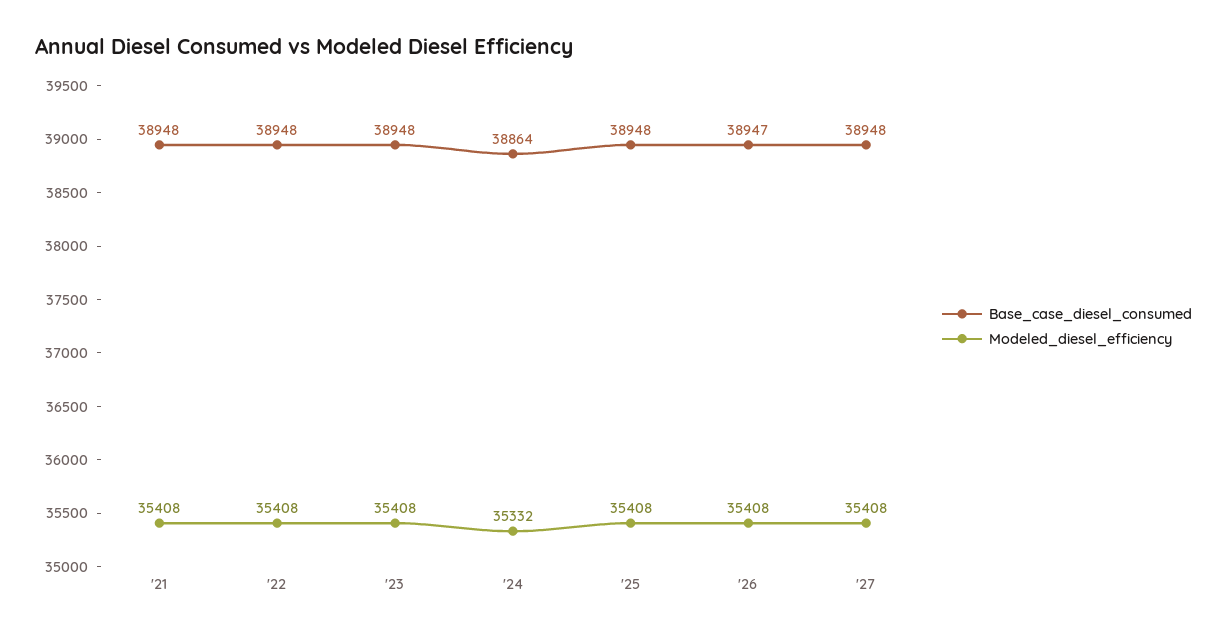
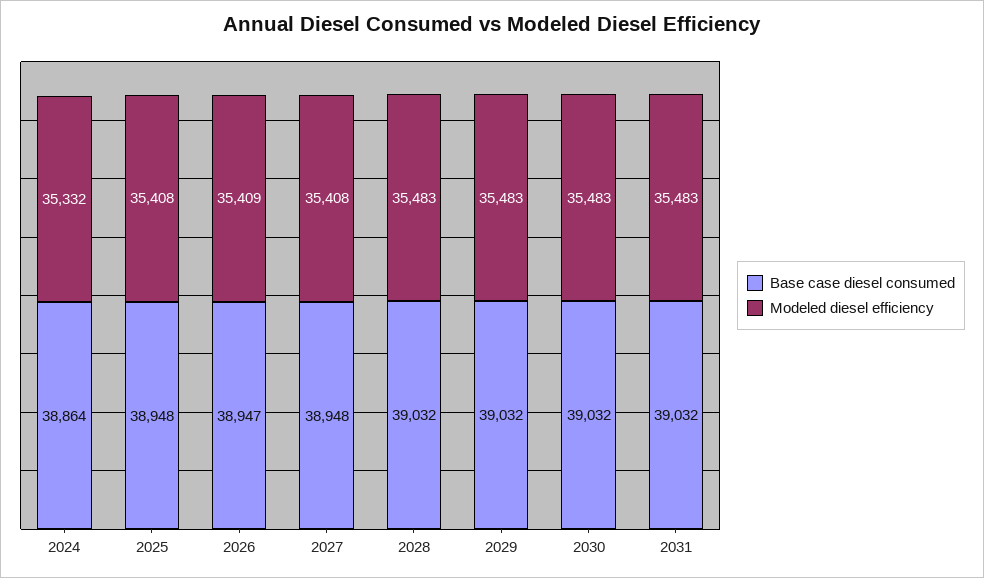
Base_case_diesel_consumed, '21: 38948 -> none
Modeled_diesel_efficiency, '21: 35408 -> none
Base_case_diesel_consumed, '22: 38948 -> none
Modeled_diesel_efficiency, '22: 35408 -> none
Base_case_diesel_consumed, '23: 38948 -> none
Modeled_diesel_efficiency, '23: 35408 -> none
Modeled_diesel_efficiency, '26: 35408 -> 35409
Base_case_diesel_consumed, 2028: none -> 39032
Modeled_diesel_efficiency, 2028: none -> 35483
Base_case_diesel_consumed, 2029: none -> 39032
Modeled_diesel_efficiency, 2029: none -> 35483
Base_case_diesel_consumed, 2030: none -> 39032
Modeled_diesel_efficiency, 2030: none -> 35483
Base_case_diesel_consumed, 2031: none -> 39032
Modeled_diesel_efficiency, 2031: none -> 35483

